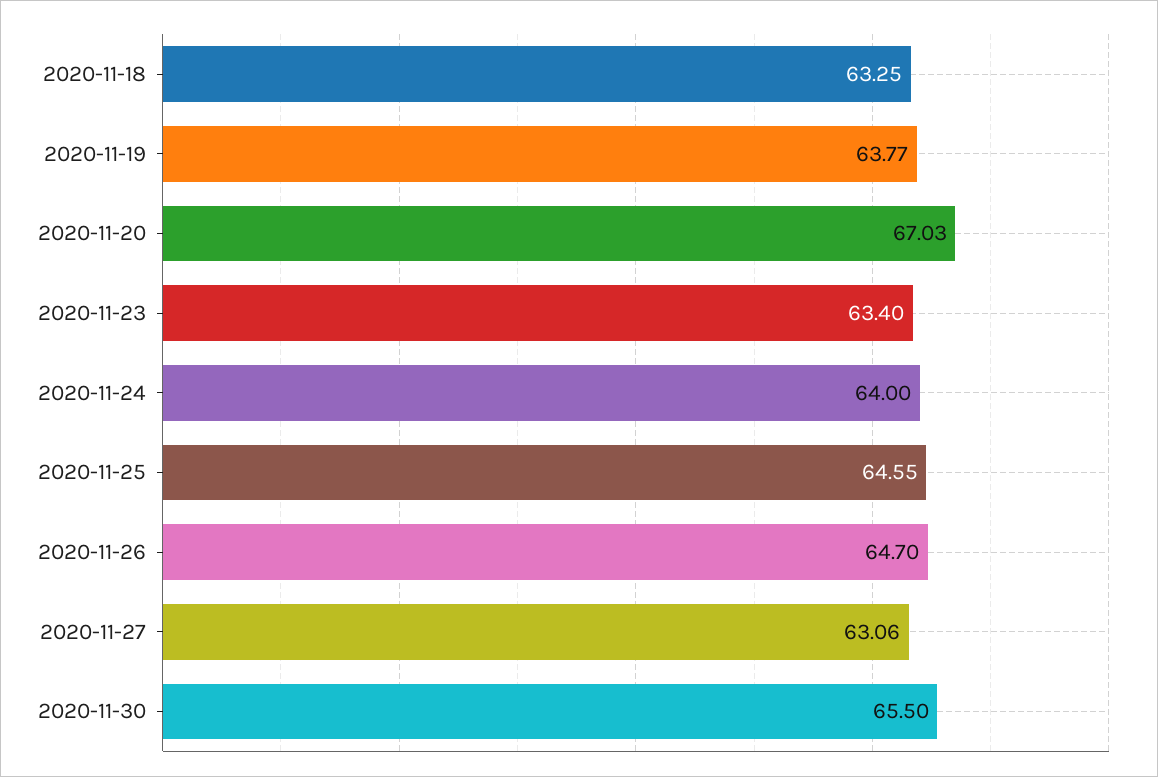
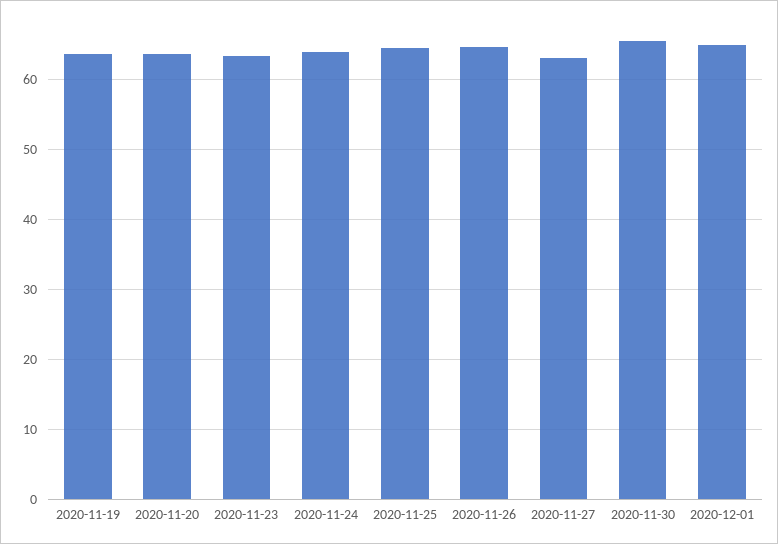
2020-11-18: 63.25 -> none
2020-11-20: 67.03 -> 64
2020-12-01: none -> 65

